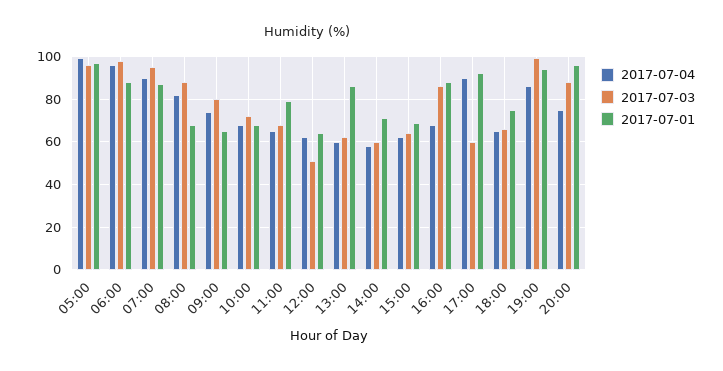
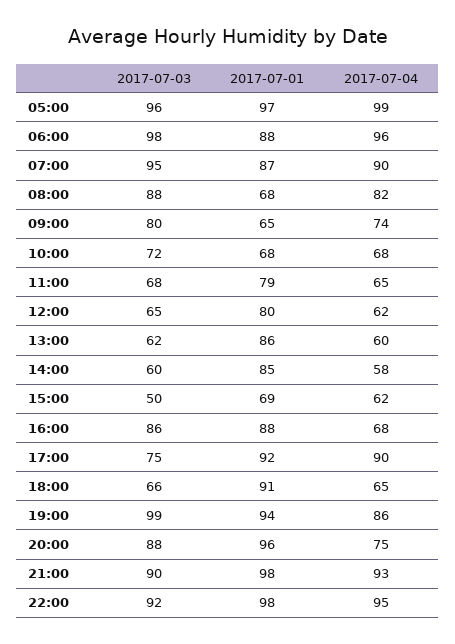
2017-07-03, 12:00: 50 -> 65
2017-07-01, 12:00: 65 -> 80
2017-07-01, 14:00: 70 -> 85
2017-07-03, 15:00: 65 -> 50
2017-07-03, 17:00: 60 -> 75
2017-07-01, 18:00: 75 -> 91
2017-07-03, 21:00: none -> 90
2017-07-01, 21:00: none -> 98
2017-07-04, 21:00: none -> 93
2017-07-03, 22:00: none -> 92
2017-07-01, 22:00: none -> 98
2017-07-04, 22:00: none -> 95

